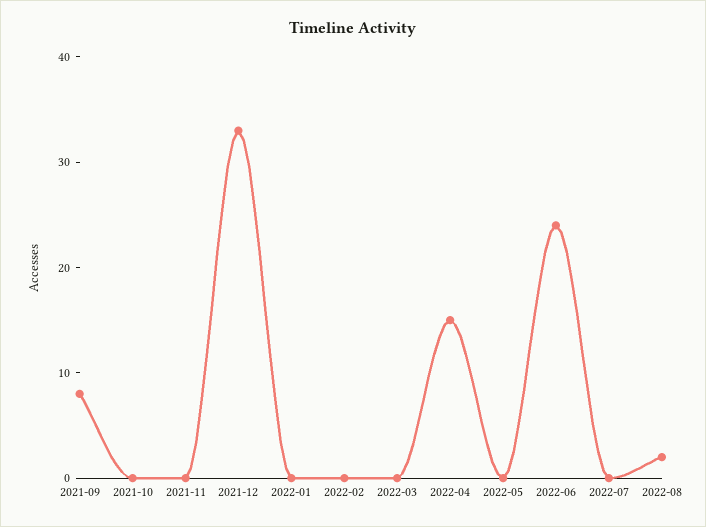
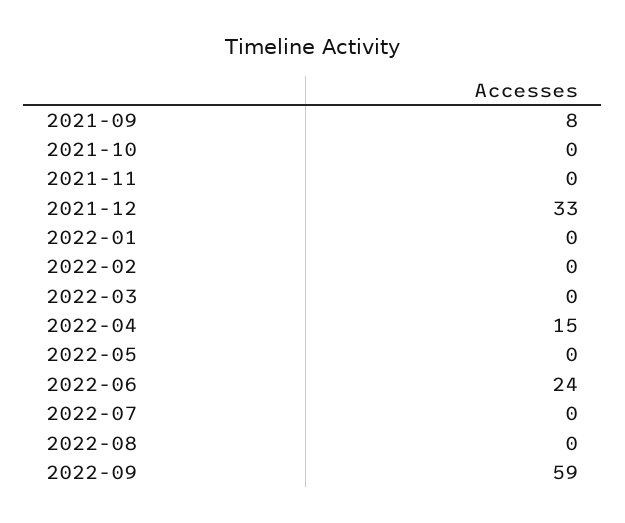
2022-08: 2 -> 0
2022-09: none -> 59

